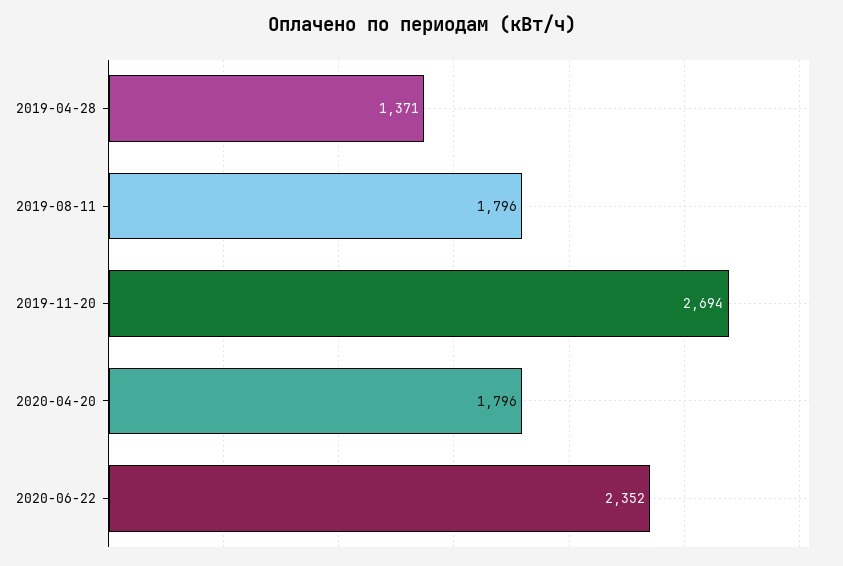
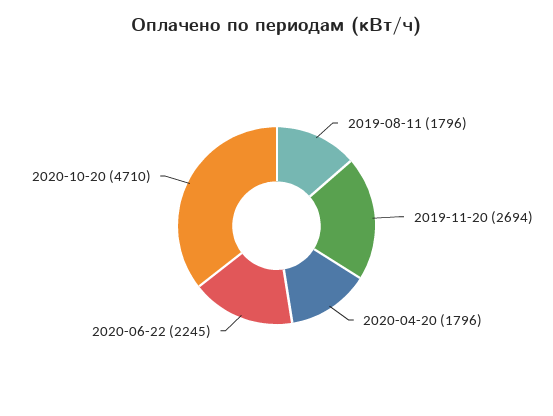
2019-04-28: 1371 -> none
2020-06-22: 2352 -> 2245
2020-10-20: none -> 4710

